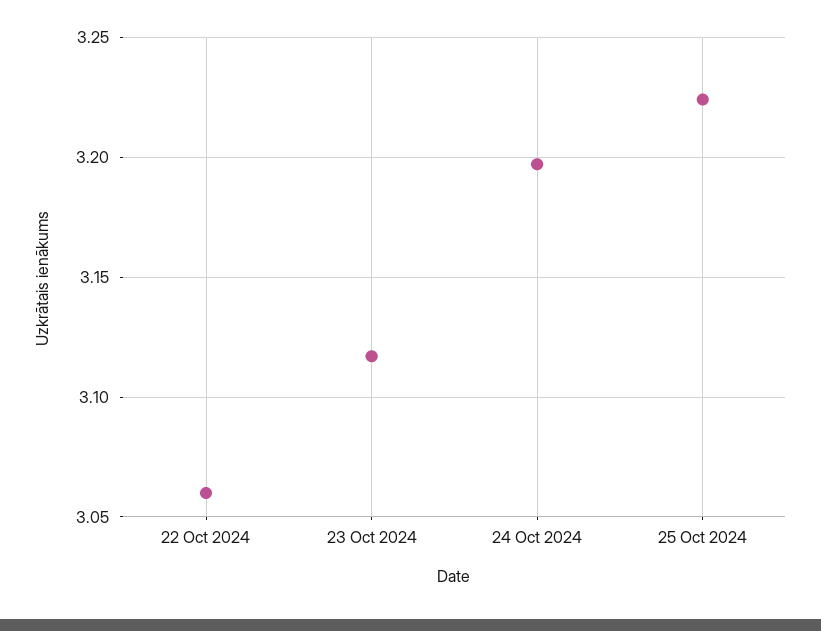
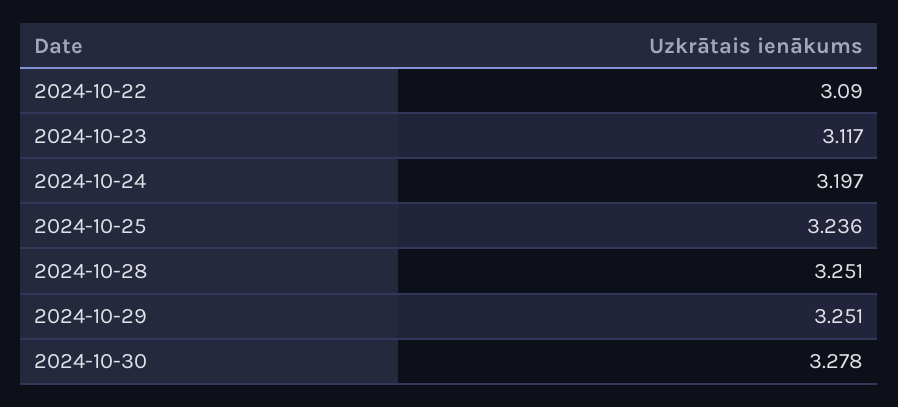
22 Oct 2024: 3.06 -> 3.09
25 Oct 2024: 3.225 -> 3.236
2024-10-28: none -> 3.251
2024-10-29: none -> 3.251
2024-10-30: none -> 3.278

